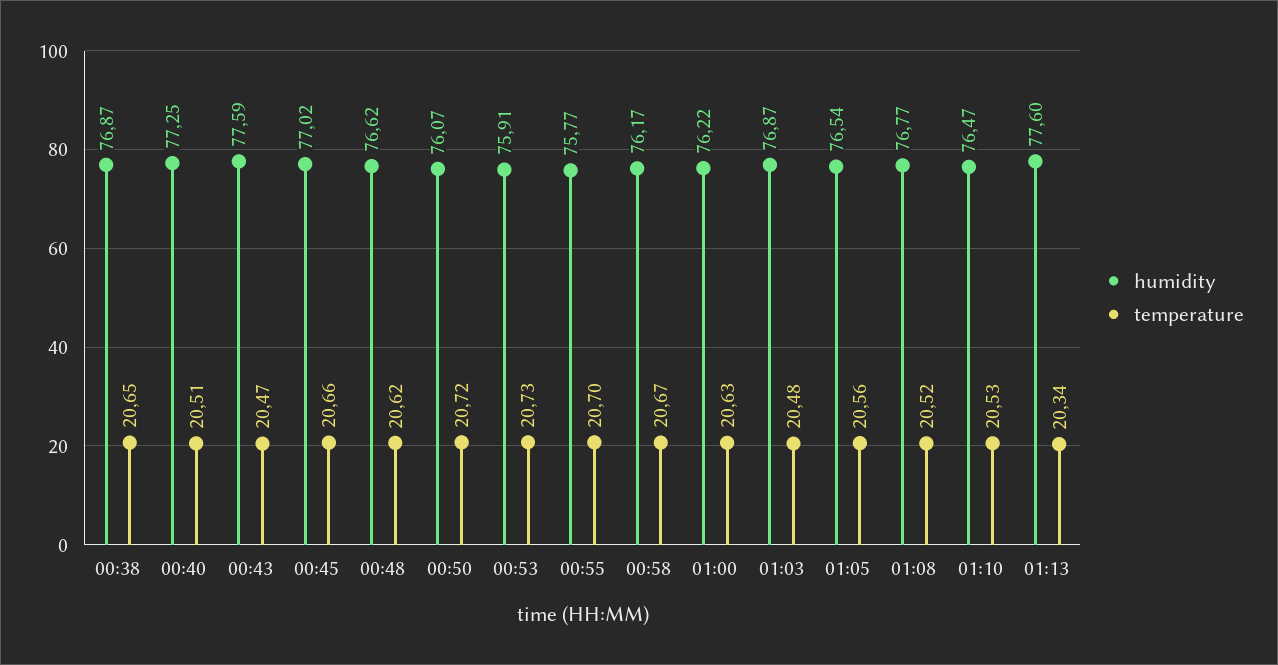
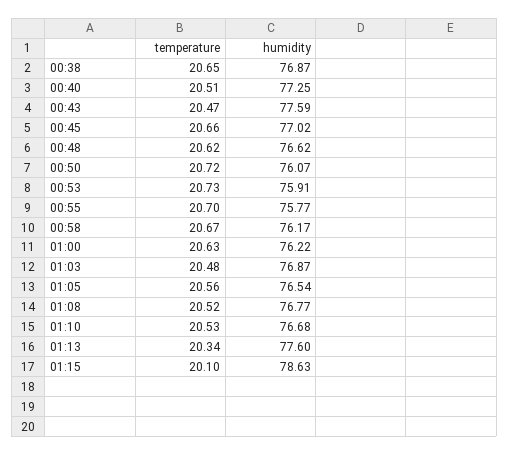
humidity, 01:10: 76.47 -> 76.68
temperature, 01:15: none -> 20.1
humidity, 01:15: none -> 78.63

